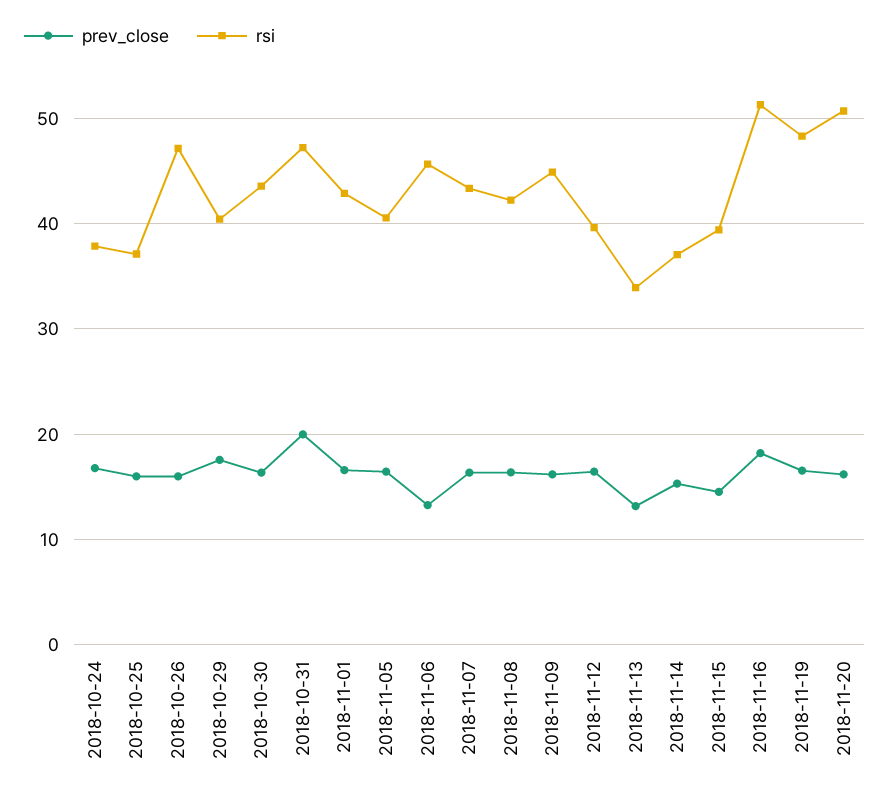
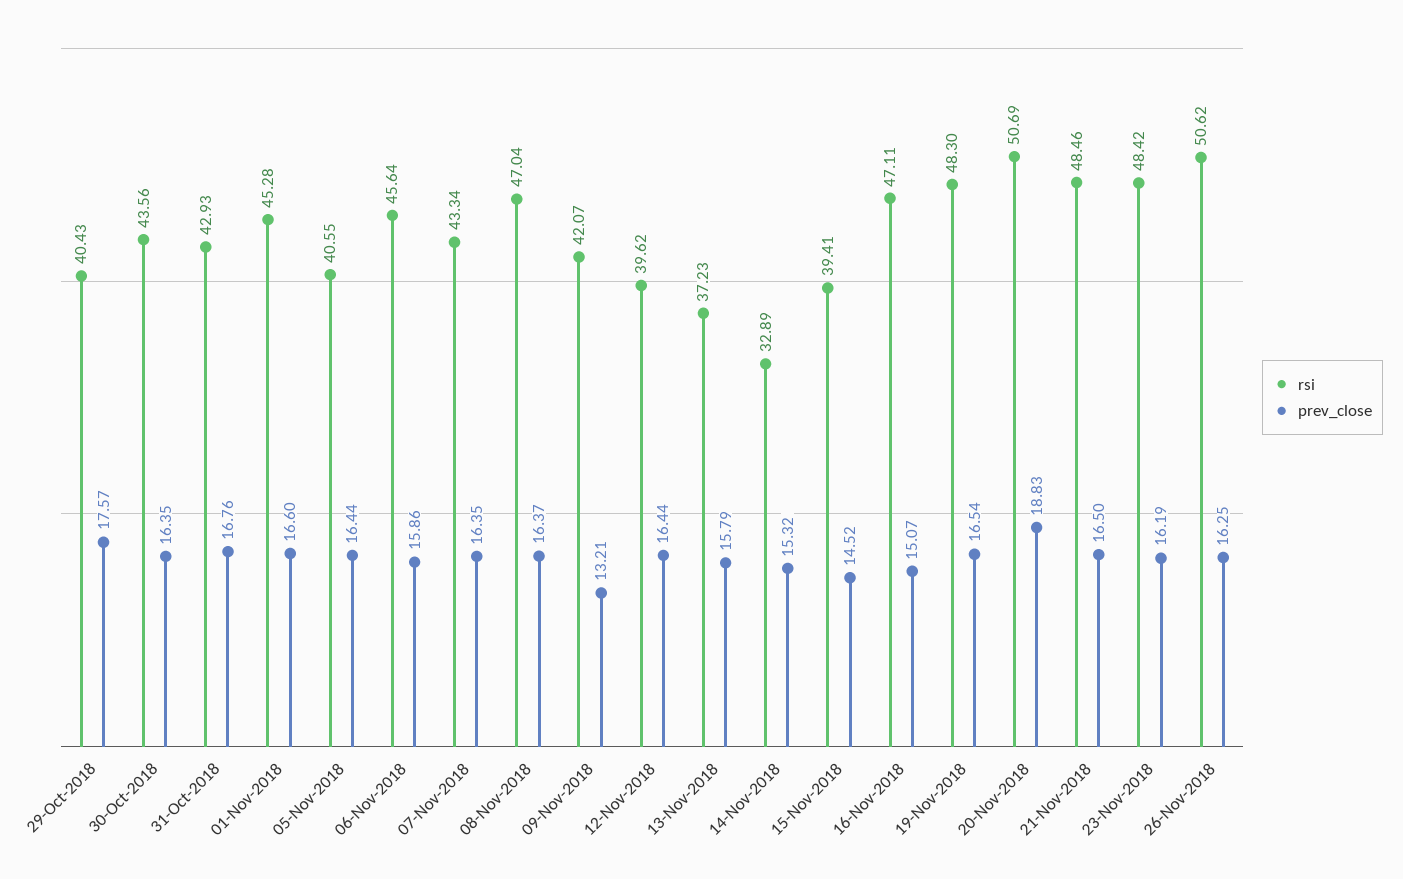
prev_close, 2018-10-24: 17 -> none
rsi, 2018-10-24: 38 -> none
prev_close, 2018-10-25: 16 -> none
rsi, 2018-10-25: 37 -> none
prev_close, 2018-10-26: 16 -> none
rsi, 2018-10-26: 47 -> none
prev_close, 2018-10-31: 20 -> 16.76
rsi, 2018-10-31: 47 -> 42.93
rsi, 2018-11-01: 43 -> 45.28
prev_close, 2018-11-06: 13 -> 15.86
rsi, 2018-11-08: 42 -> 47.04
prev_close, 2018-11-09: 16 -> 13.21
rsi, 2018-11-09: 45 -> 42.07
prev_close, 2018-11-13: 13 -> 15.79
rsi, 2018-11-13: 34 -> 37.23
rsi, 2018-11-14: 37 -> 32.89
prev_close, 2018-11-16: 18 -> 15.07
rsi, 2018-11-16: 51 -> 47.11
prev_close, 2018-11-20: 16 -> 18.83
rsi, 21-Nov-2018: none -> 48.46
prev_close, 21-Nov-2018: none -> 16.5
rsi, 23-Nov-2018: none -> 48.42
prev_close, 23-Nov-2018: none -> 16.19
rsi, 26-Nov-2018: none -> 50.62
prev_close, 26-Nov-2018: none -> 16.25

